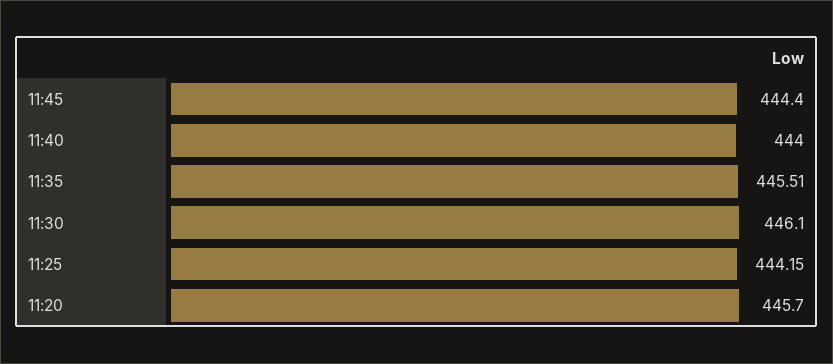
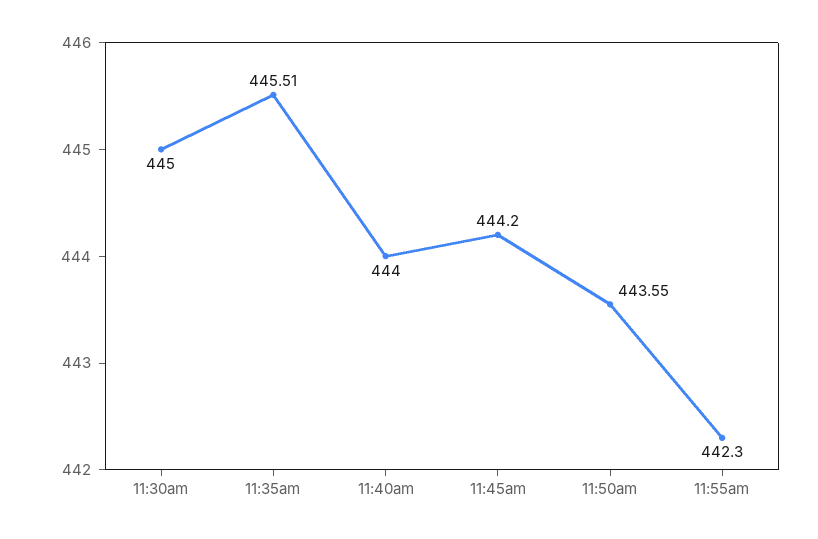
11:45: 444.4 -> 444.2
11:30: 446.1 -> 445
11:25: 444.15 -> none
11:20: 445.7 -> none
11:50am: none -> 443.55
11:55am: none -> 442.3

